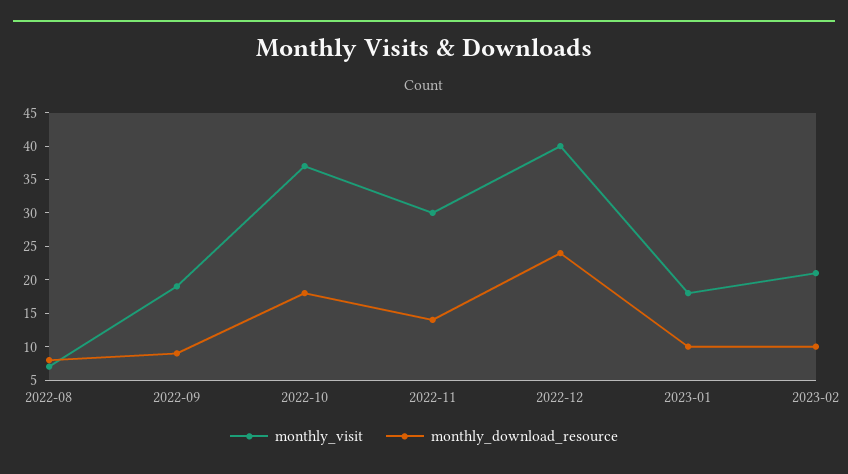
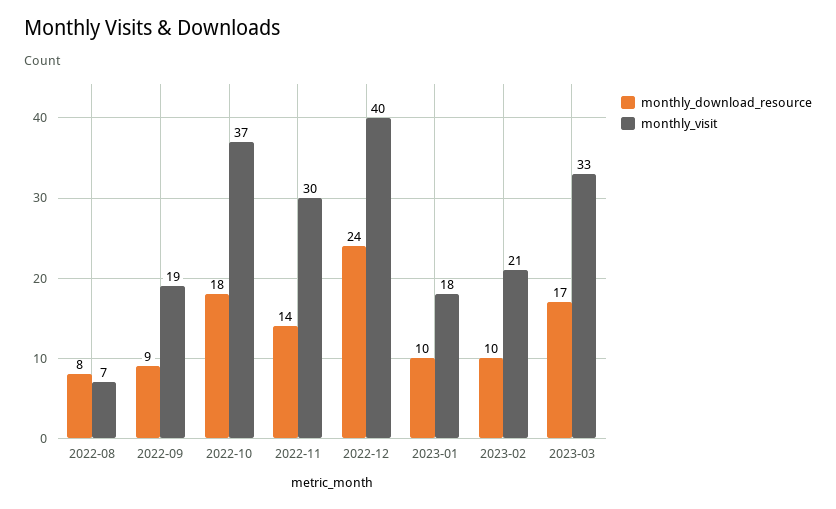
monthly_download_resource, 2023-03: none -> 17
monthly_visit, 2023-03: none -> 33

